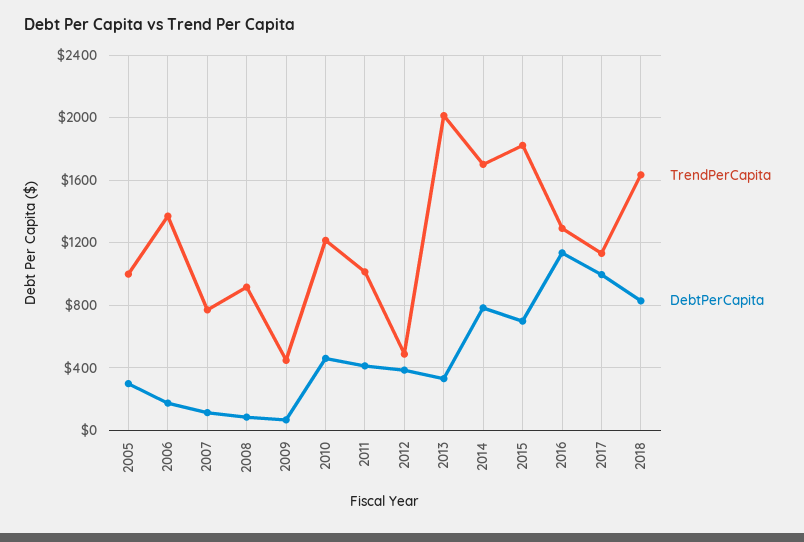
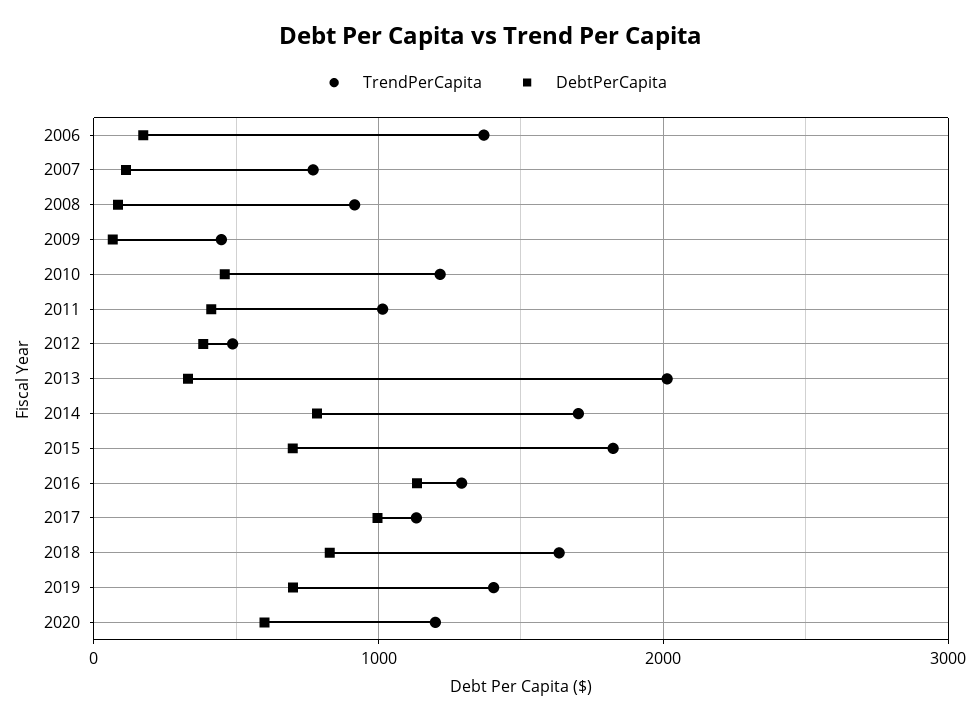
TrendPerCapita, 2005: 1000 -> none
DebtPerCapita, 2005: 300 -> none
TrendPerCapita, 2019: none -> 1400
DebtPerCapita, 2019: none -> 700
TrendPerCapita, 2020: none -> 1200
DebtPerCapita, 2020: none -> 600

